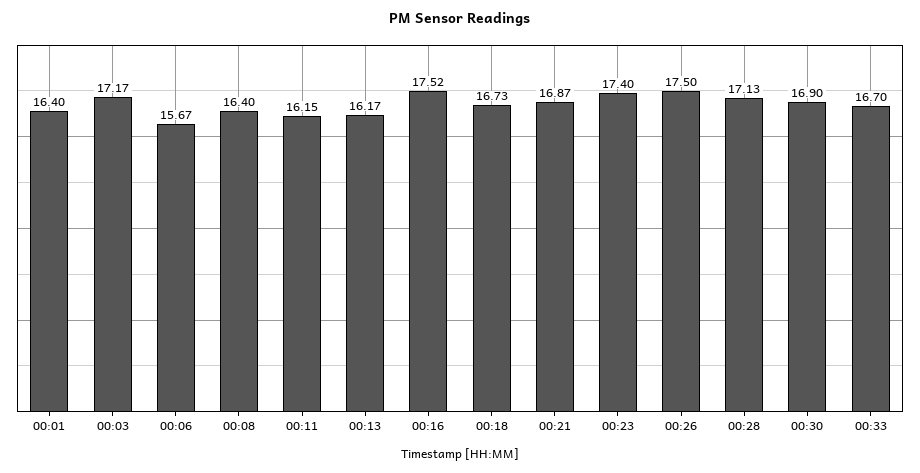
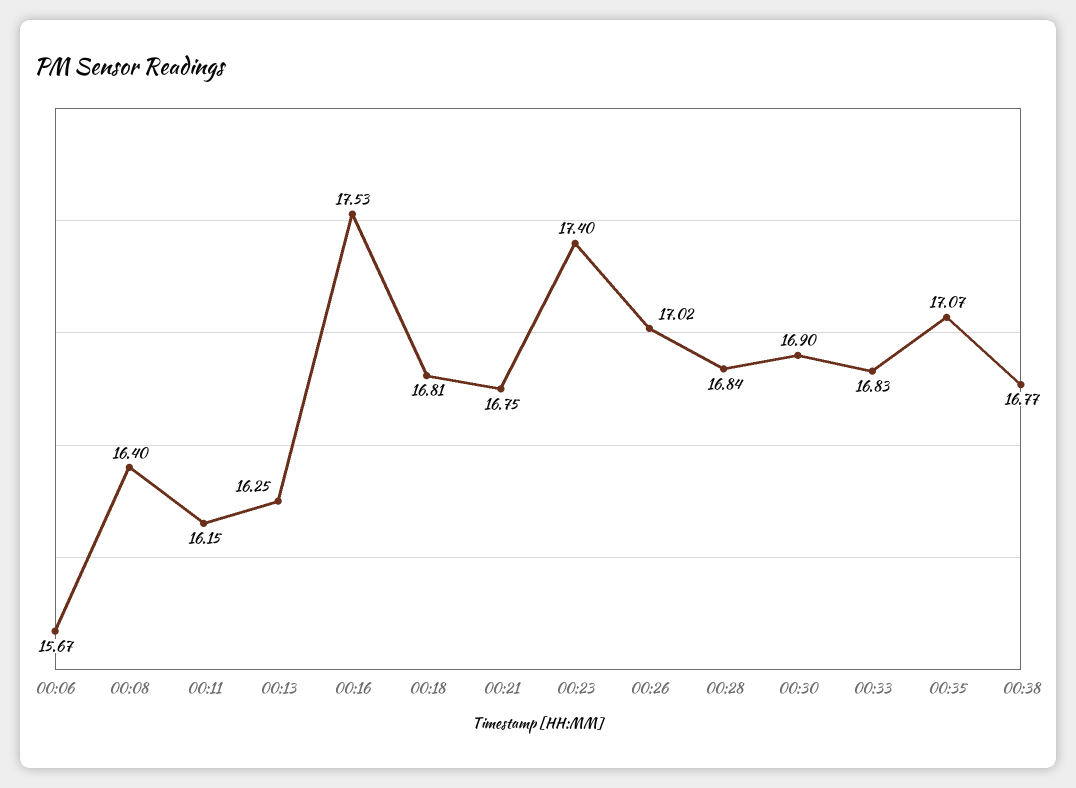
00:01: 16.4 -> none
00:03: 17.17 -> none
00:13: 16.17 -> 16.25
00:16: 17.52 -> 17.53
00:18: 16.73 -> 16.81
00:21: 16.87 -> 16.75
00:26: 17.5 -> 17.02
00:28: 17.13 -> 16.84
00:33: 16.7 -> 16.83
00:35: none -> 17.07
00:38: none -> 16.77

